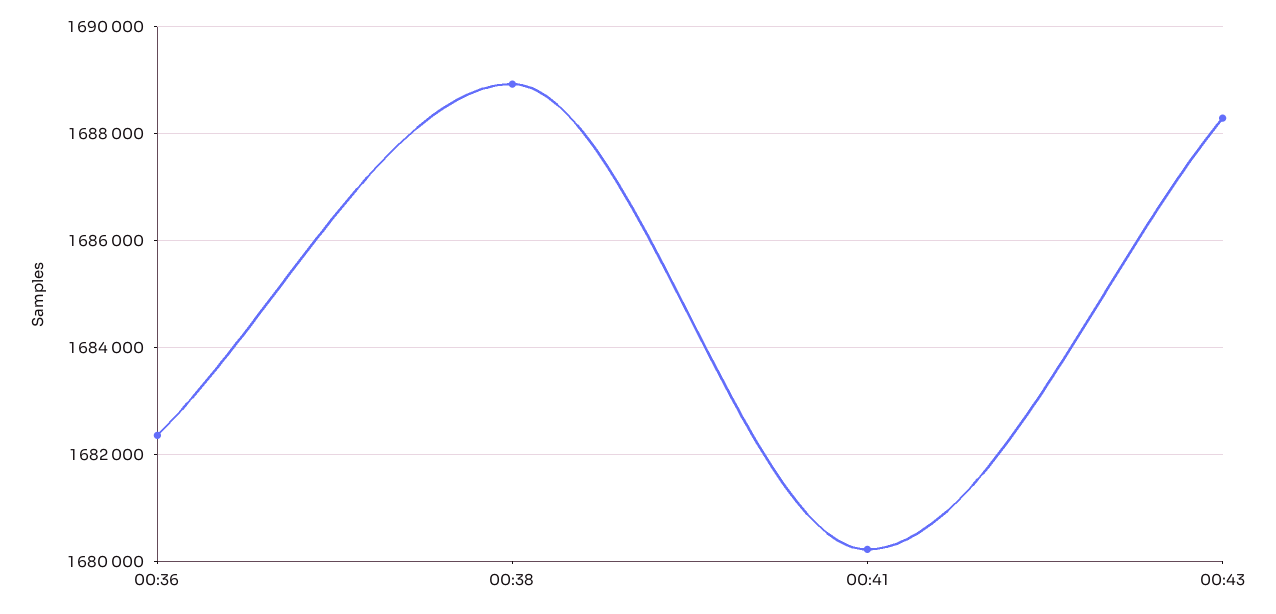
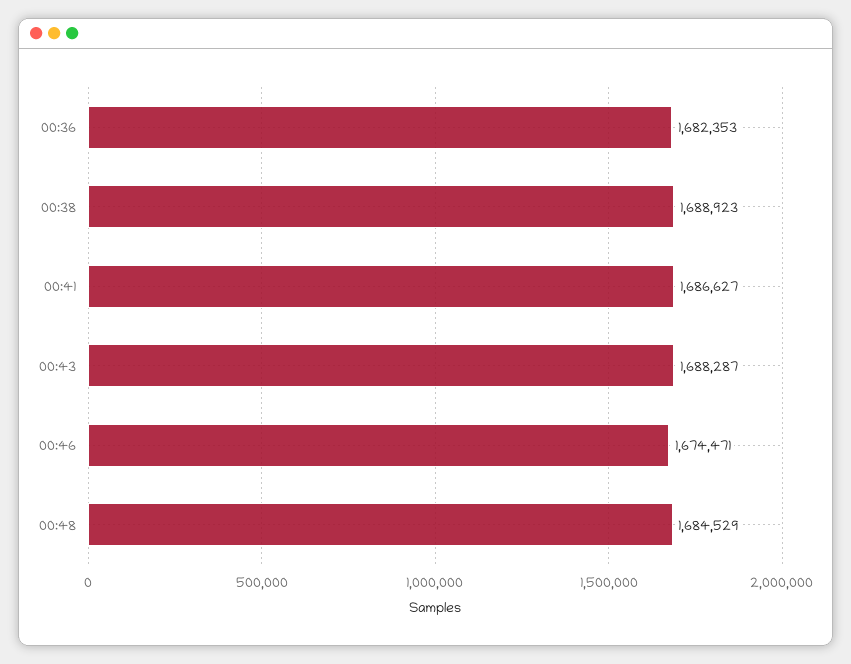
00:41: 1680200 -> 1686627
00:46: none -> 1674471
00:48: none -> 1684529

